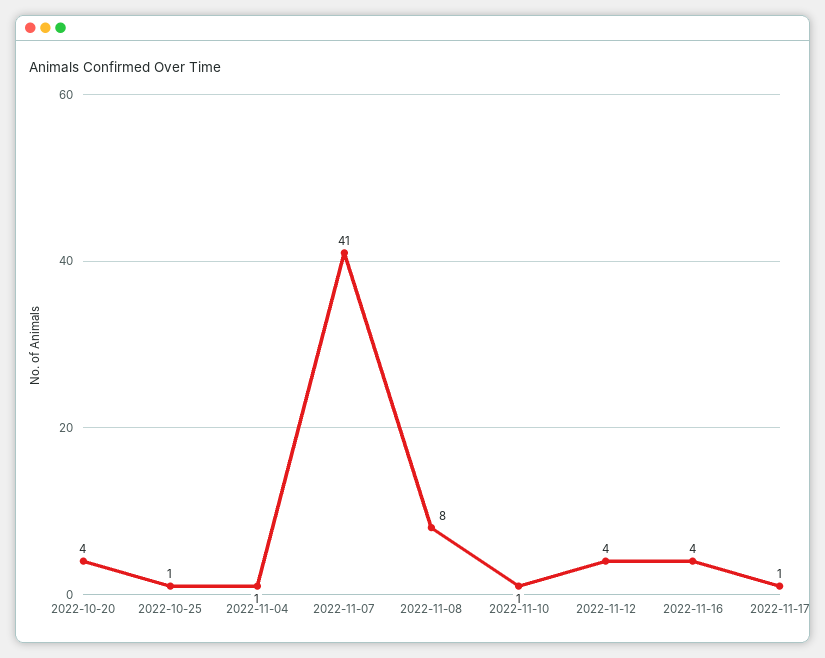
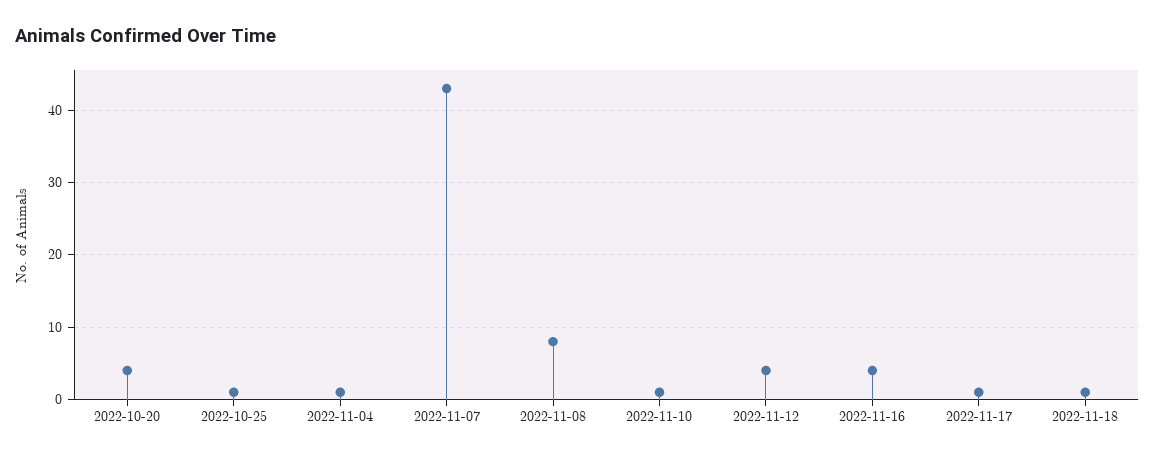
2022-11-07: 41 -> 43
2022-11-18: none -> 1

